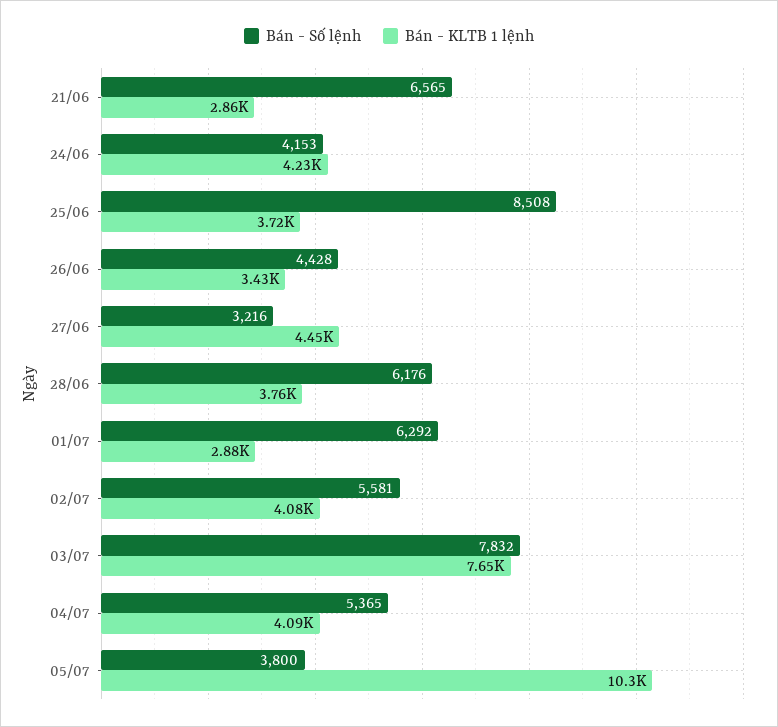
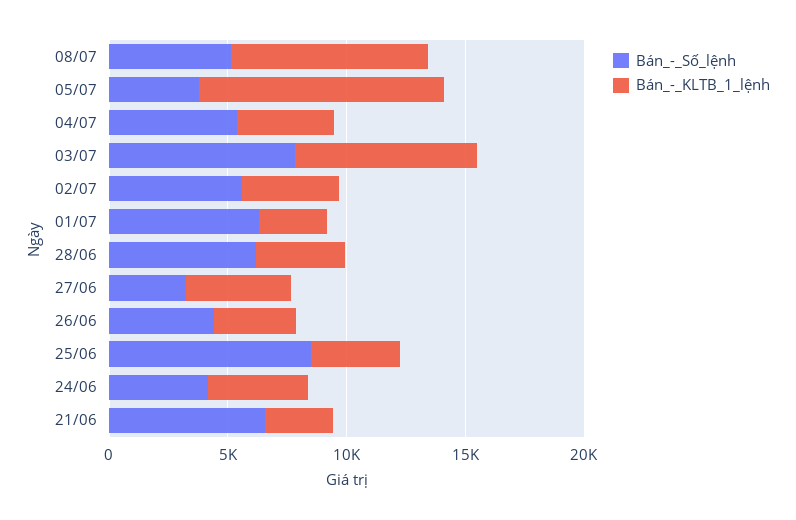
Bán - Số lệnh, 08/07: none -> 5000
Bán - KLTB 1 lệnh, 08/07: none -> 8000

